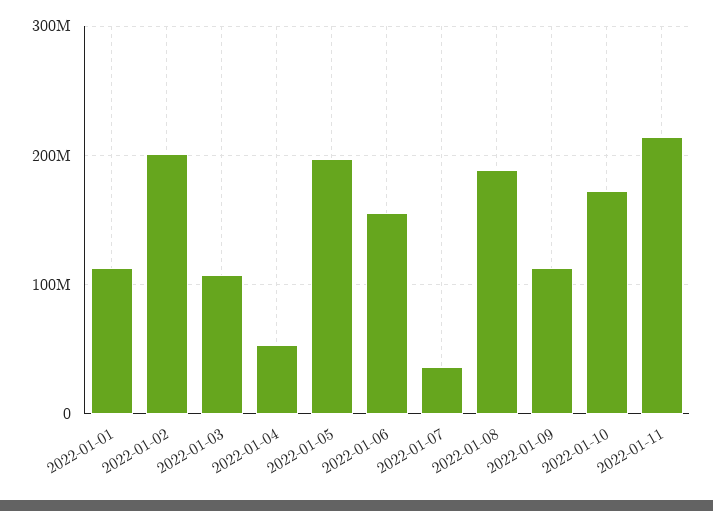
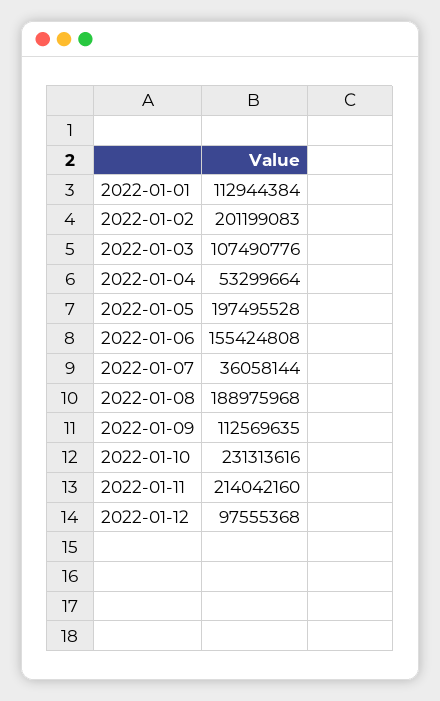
2022-01-10: 170000000 -> 231313616
2022-01-12: none -> 97555368

